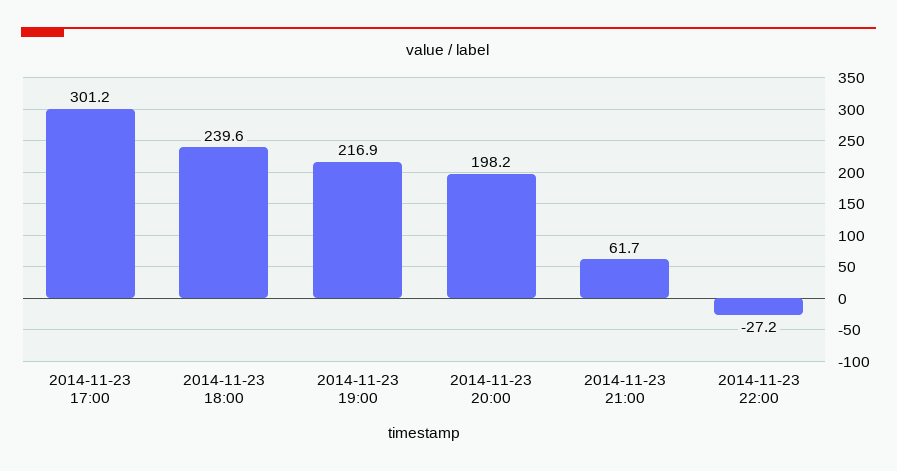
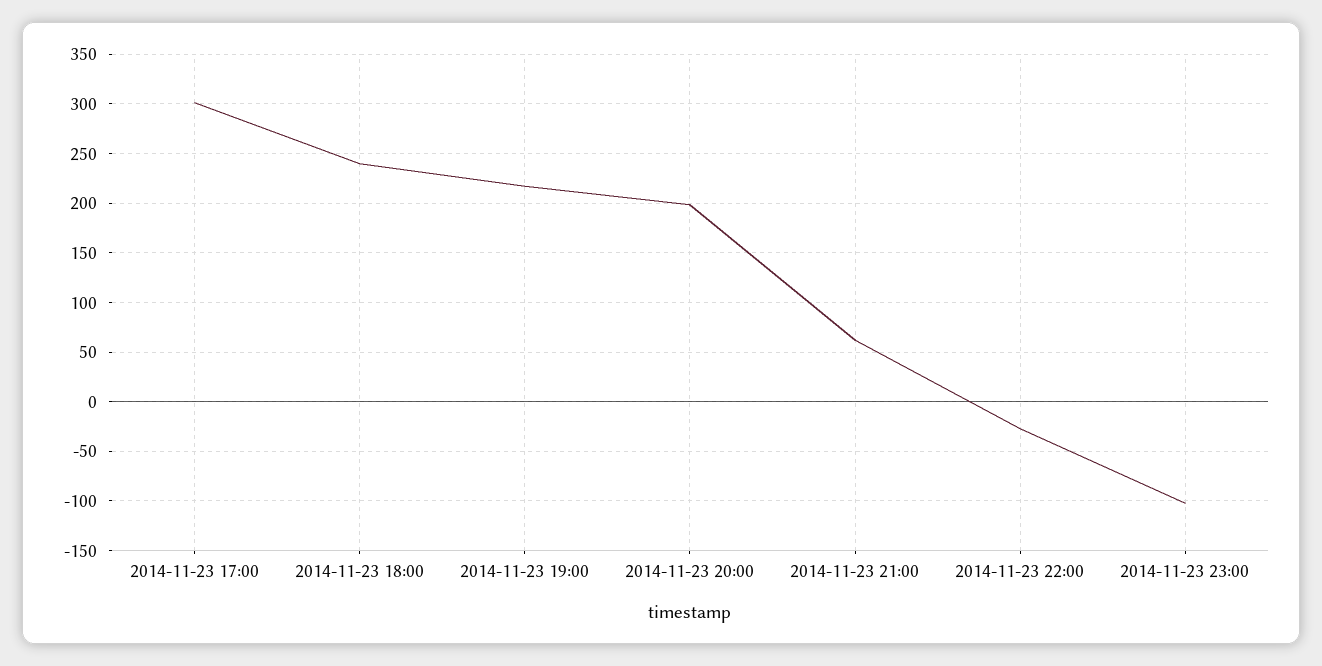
2014-11-23 23:00: none -> -100

